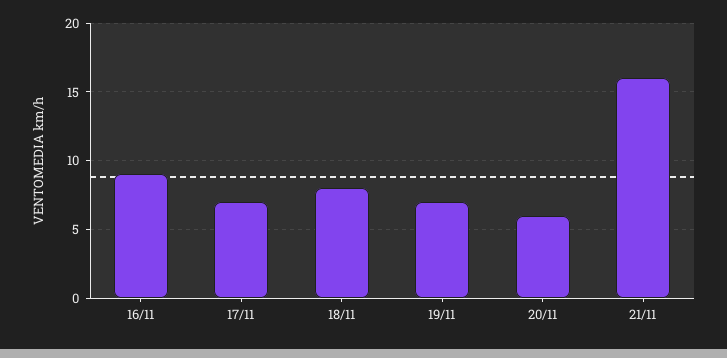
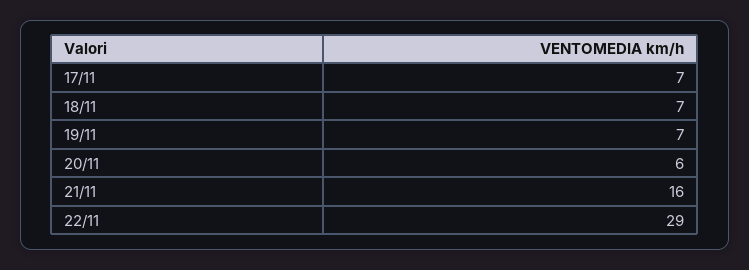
16/11: 9 -> none
18/11: 8 -> 7
22/11: none -> 29

